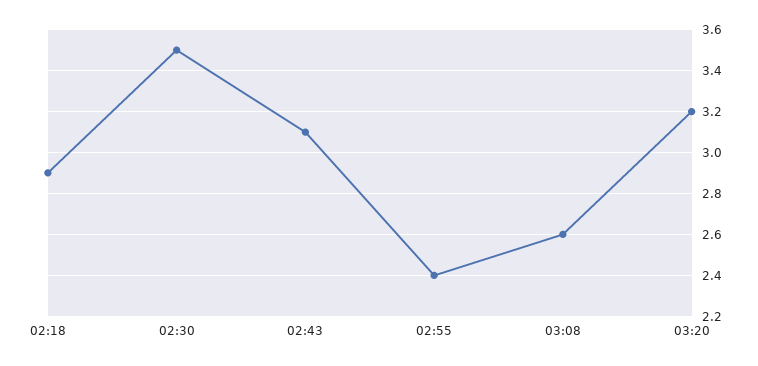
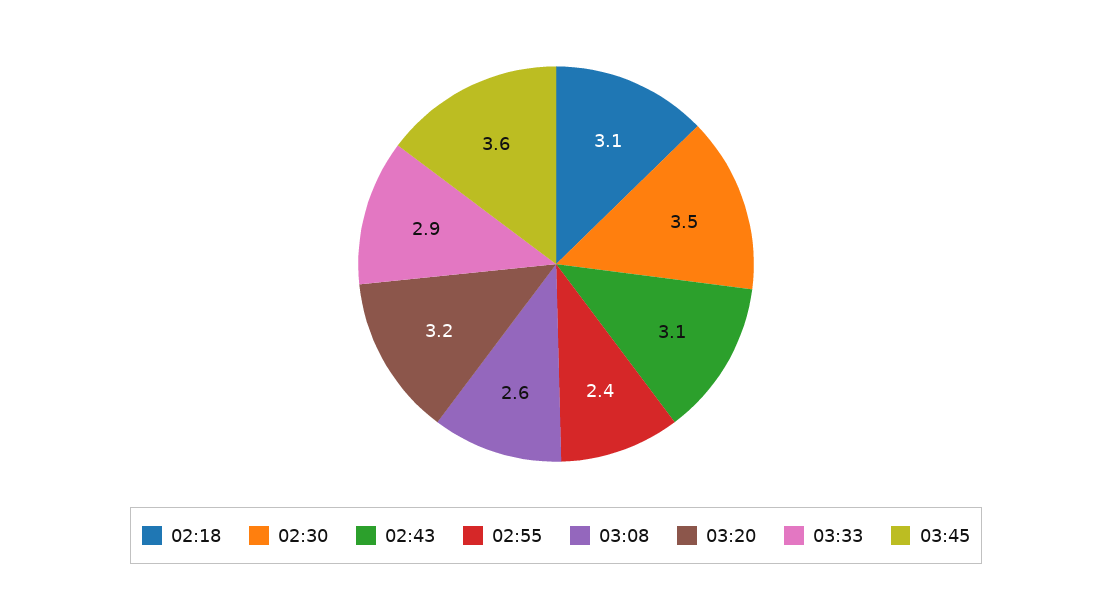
02:18: 2.9 -> 3.1
03:33: none -> 2.9
03:45: none -> 3.6

